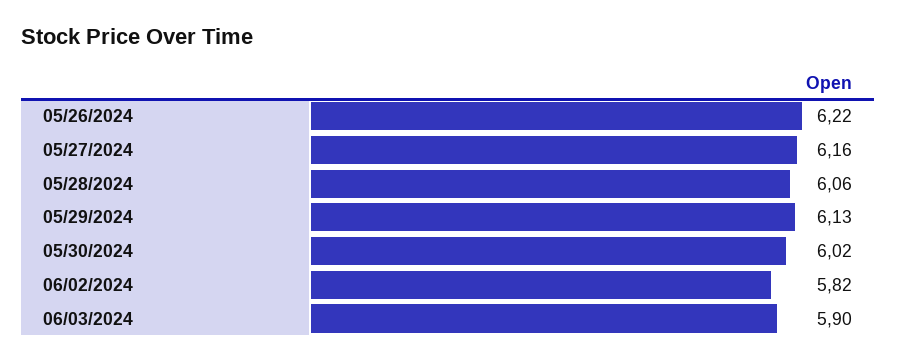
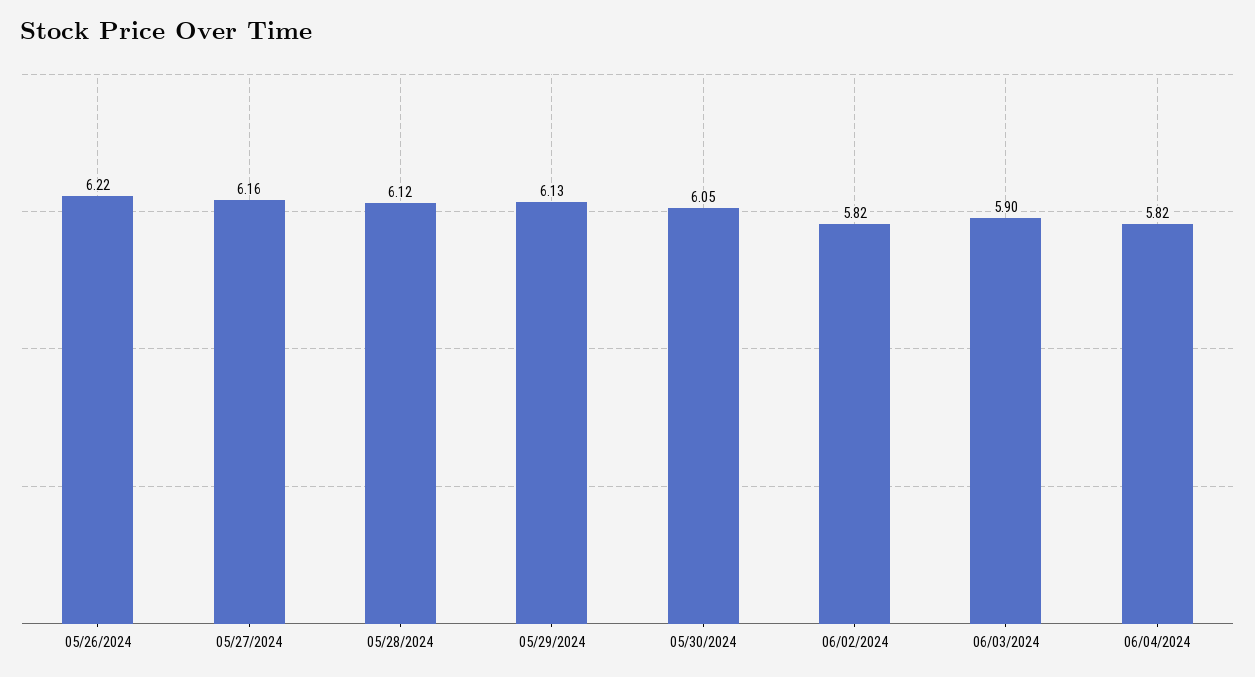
05/28/2024: 6.06 -> 6.12
05/30/2024: 6.02 -> 6.05
06/04/2024: none -> 5.82

